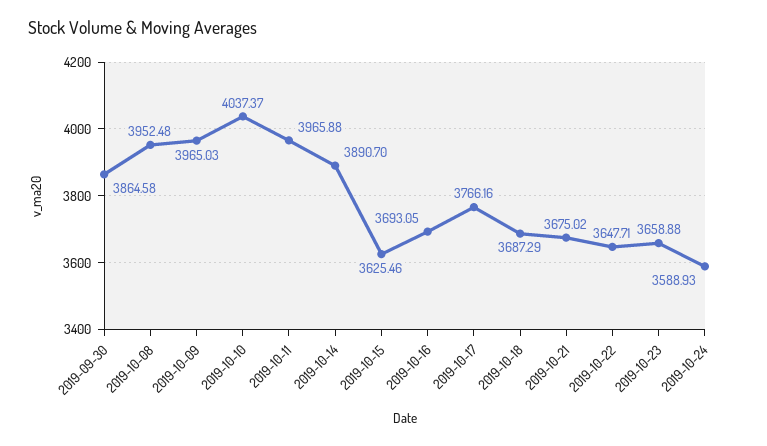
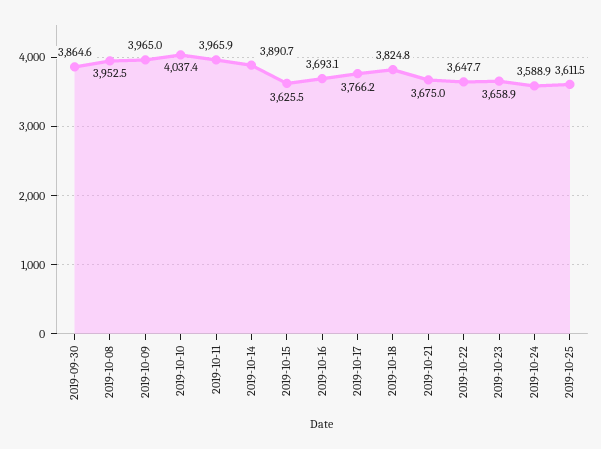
2019-10-18: 3687.29 -> 3824.8
2019-10-25: none -> 3611.5

